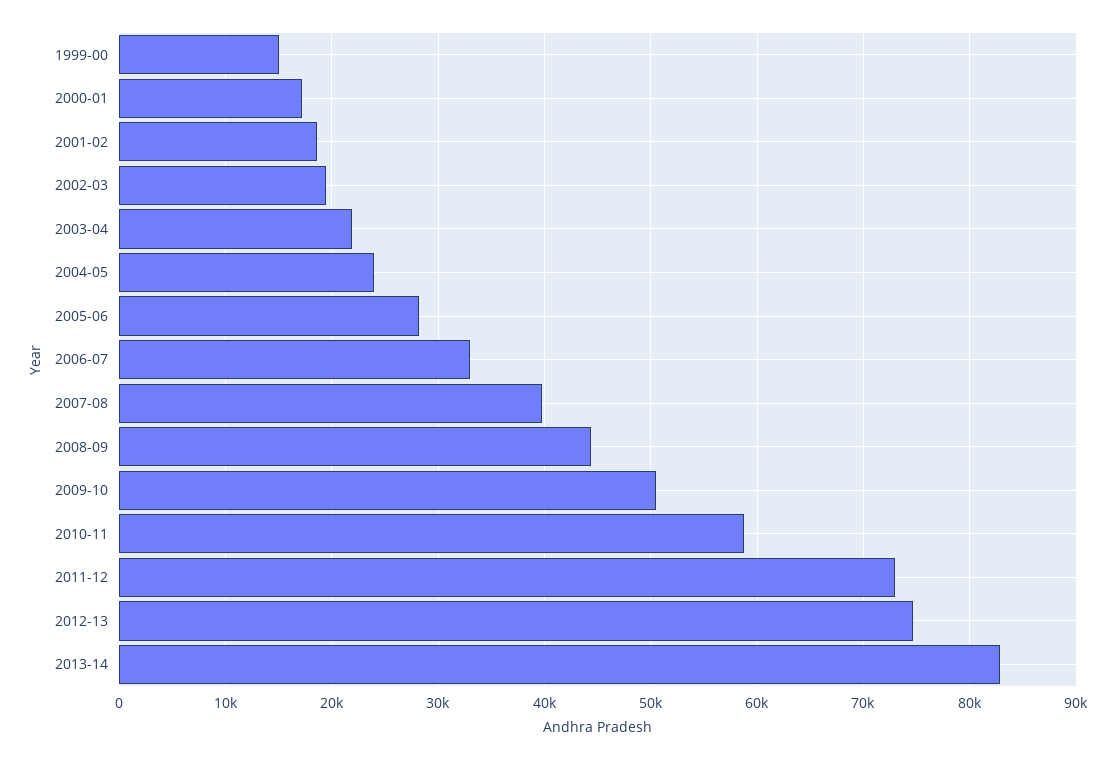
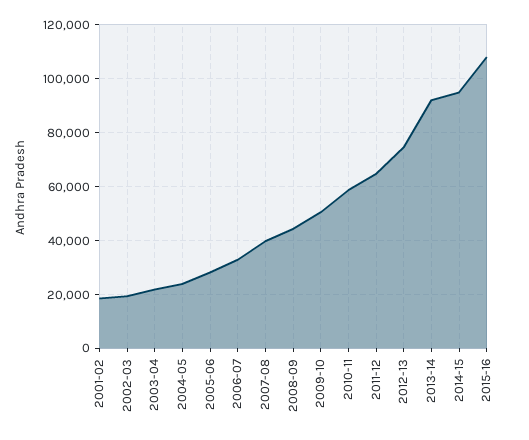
1999-00: 15000 -> none
2000-01: 17000 -> none
2011-12: 73000 -> 65000
2013-14: 83000 -> 92500
2014-15: none -> 95000
2015-16: none -> 107500

